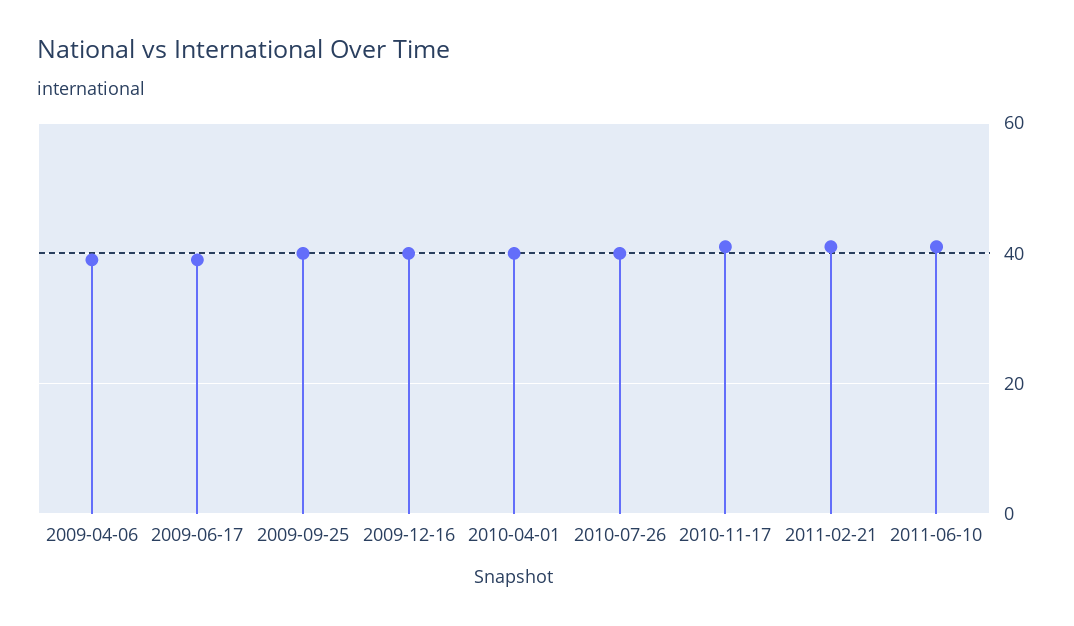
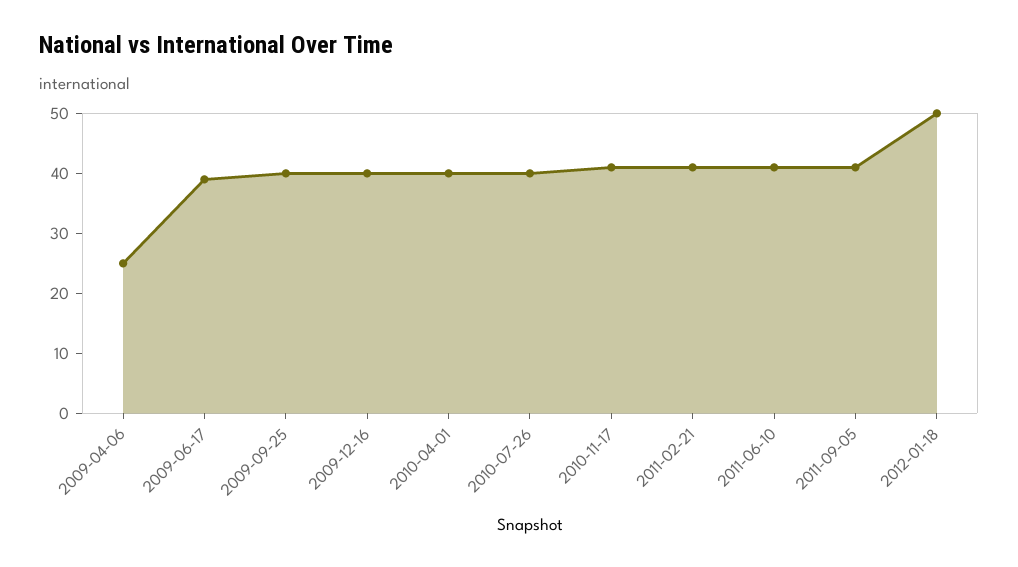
2009-04-06: 40 -> 25
2011-09-05: none -> 40
2012-01-18: none -> 50

